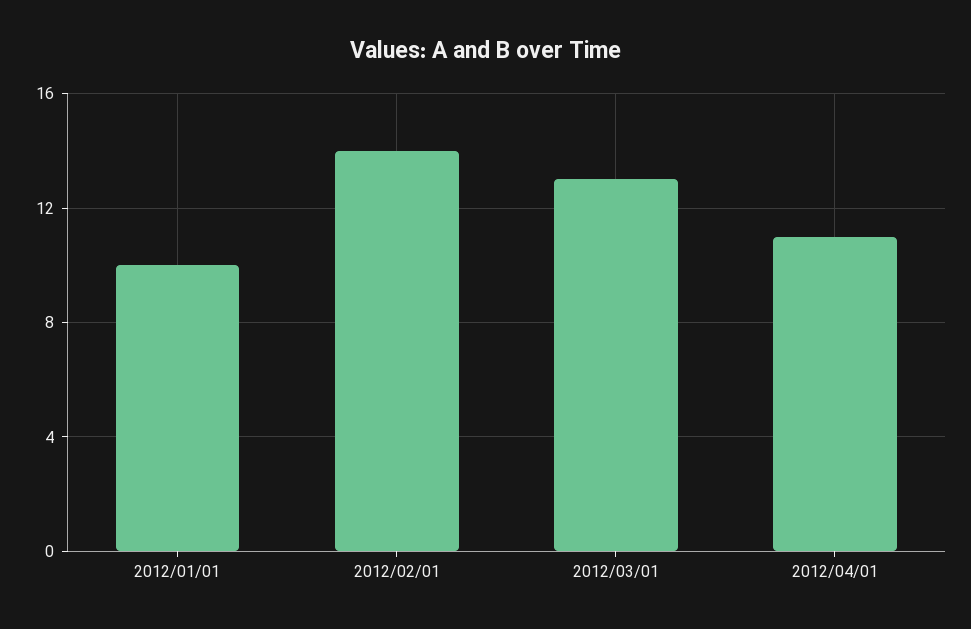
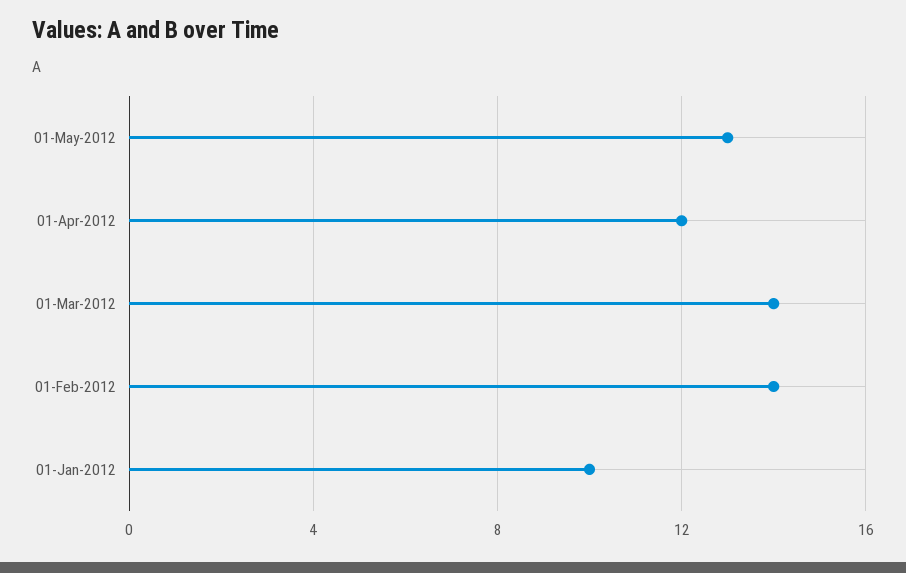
2012/03/01: 13 -> 14
2012/04/01: 11 -> 12
01-May-2012: none -> 13

